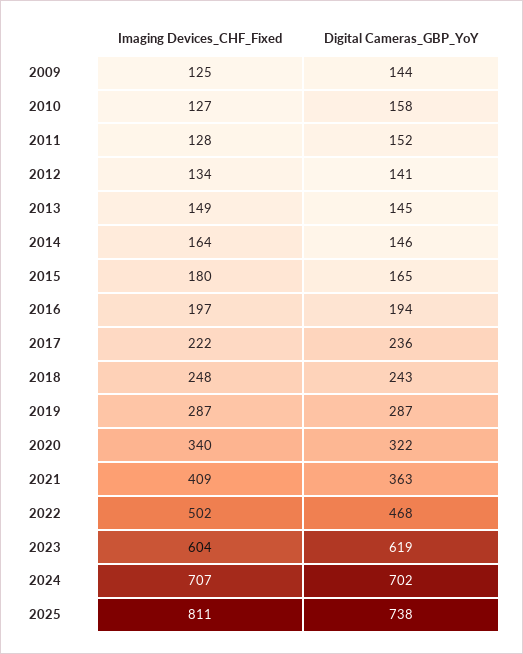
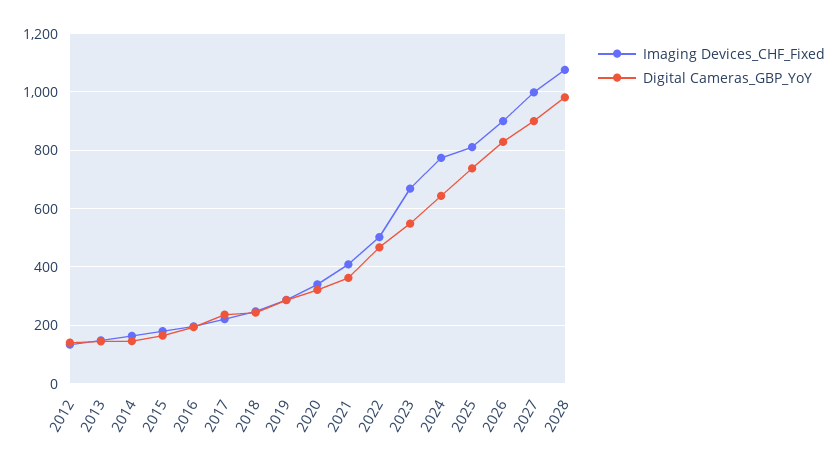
Imaging Devices_CHF_Fixed, 2009: 125 -> none
Digital Cameras_GBP_YoY, 2009: 144 -> none
Imaging Devices_CHF_Fixed, 2010: 127 -> none
Digital Cameras_GBP_YoY, 2010: 158 -> none
Imaging Devices_CHF_Fixed, 2011: 128 -> none
Digital Cameras_GBP_YoY, 2011: 152 -> none
Imaging Devices_CHF_Fixed, 2023: 604 -> 675
Digital Cameras_GBP_YoY, 2023: 619 -> 550
Imaging Devices_CHF_Fixed, 2024: 707 -> 775
Digital Cameras_GBP_YoY, 2024: 702 -> 650
Imaging Devices_CHF_Fixed, 2026: none -> 900
Digital Cameras_GBP_YoY, 2026: none -> 825
Imaging Devices_CHF_Fixed, 2027: none -> 1000
Digital Cameras_GBP_YoY, 2027: none -> 900
Imaging Devices_CHF_Fixed, 2028: none -> 1075
Digital Cameras_GBP_YoY, 2028: none -> 975

